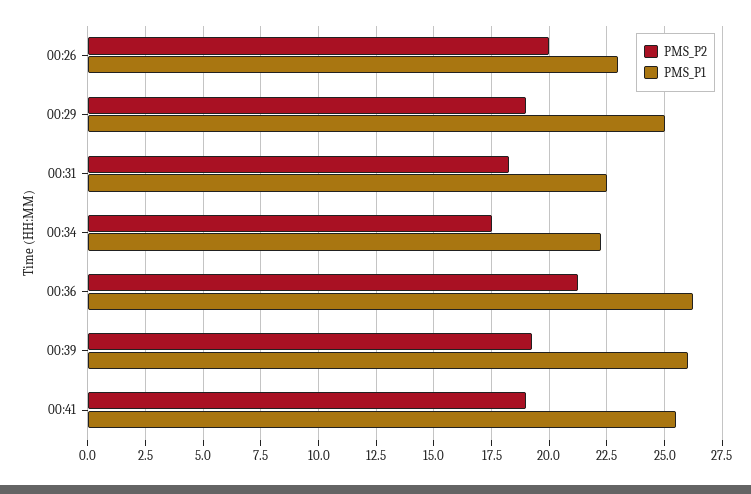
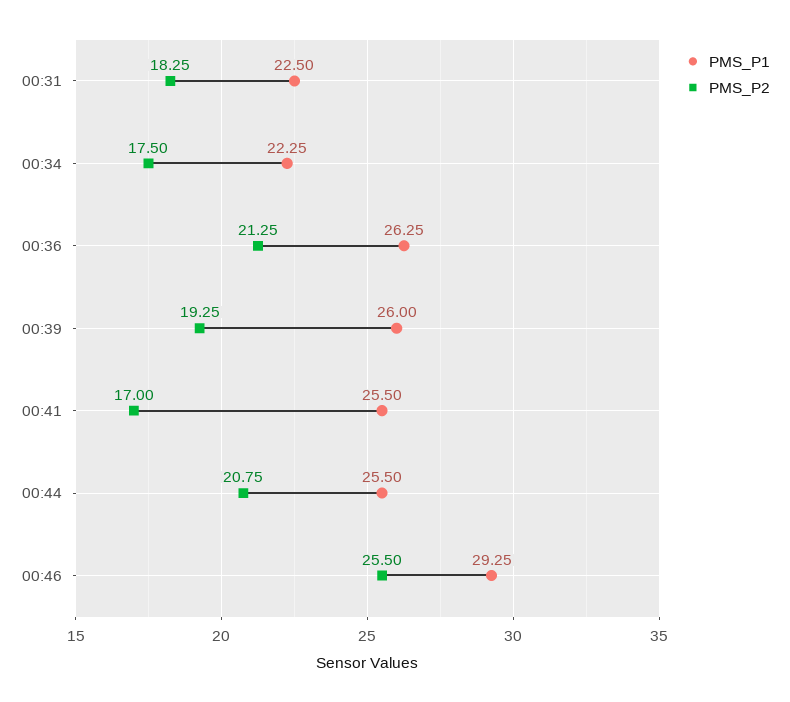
PMS_P2, 00:26: 20 -> none
PMS_P1, 00:26: 23 -> none
PMS_P2, 00:29: 19 -> none
PMS_P1, 00:29: 25 -> none
PMS_P2, 00:41: 19 -> 17
PMS_P1, 00:44: none -> 25.5
PMS_P2, 00:44: none -> 20.75
PMS_P1, 00:46: none -> 29.25
PMS_P2, 00:46: none -> 25.5

